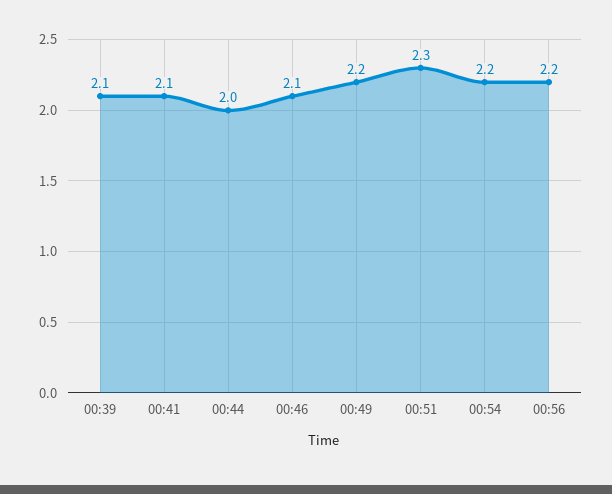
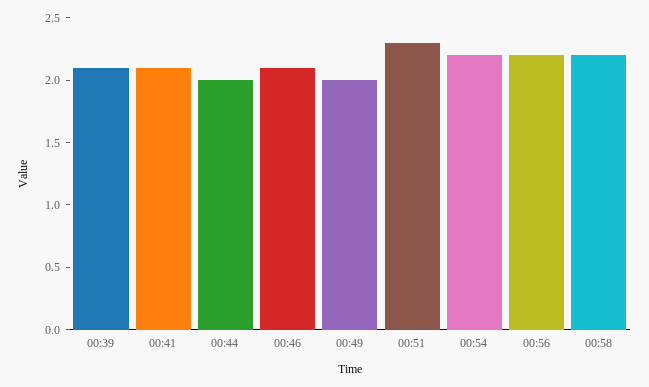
00:49: 2.2 -> 2
00:58: none -> 2.2

